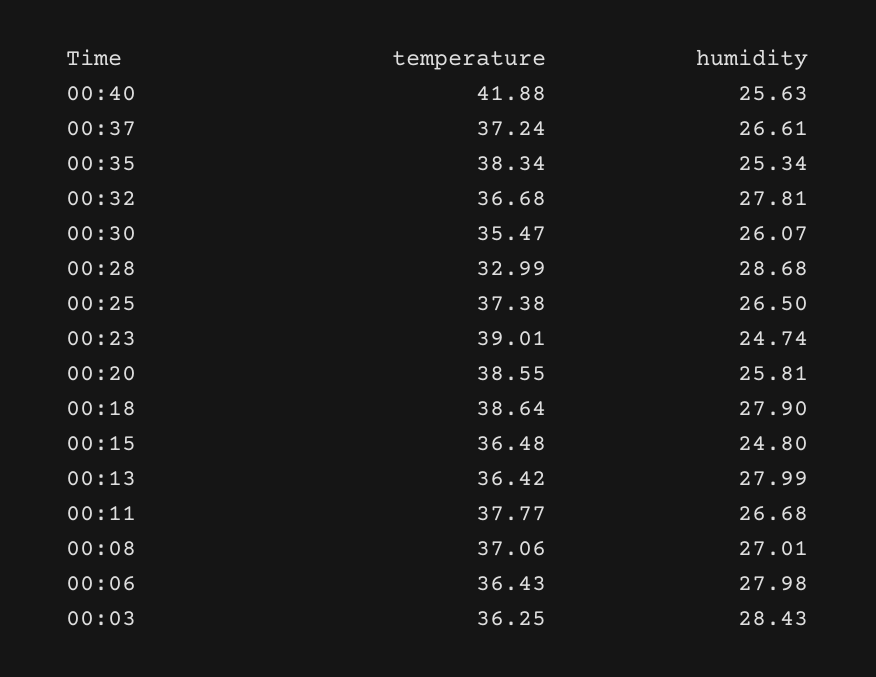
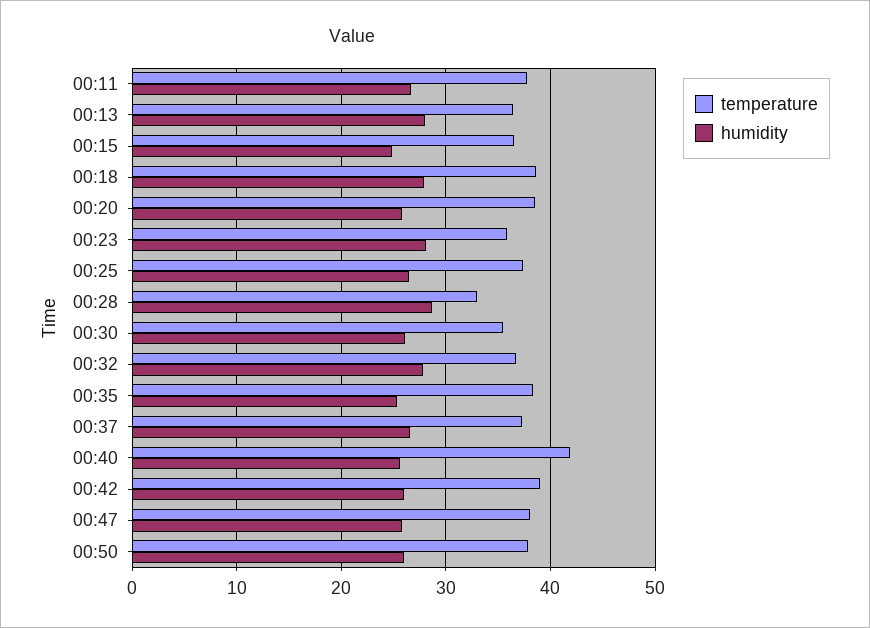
temperature, 00:23: 39.01 -> 36
humidity, 00:23: 24.74 -> 28
temperature, 00:08: 37.06 -> none
humidity, 00:08: 27.01 -> none
temperature, 00:06: 36.43 -> none
humidity, 00:06: 27.98 -> none
temperature, 00:03: 36.25 -> none
humidity, 00:03: 28.43 -> none
temperature, 00:42: none -> 39
humidity, 00:42: none -> 26
temperature, 00:47: none -> 38
humidity, 00:47: none -> 26
temperature, 00:50: none -> 38
humidity, 00:50: none -> 26

